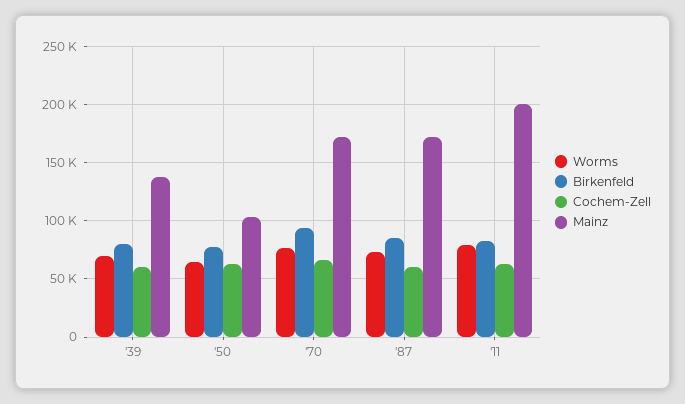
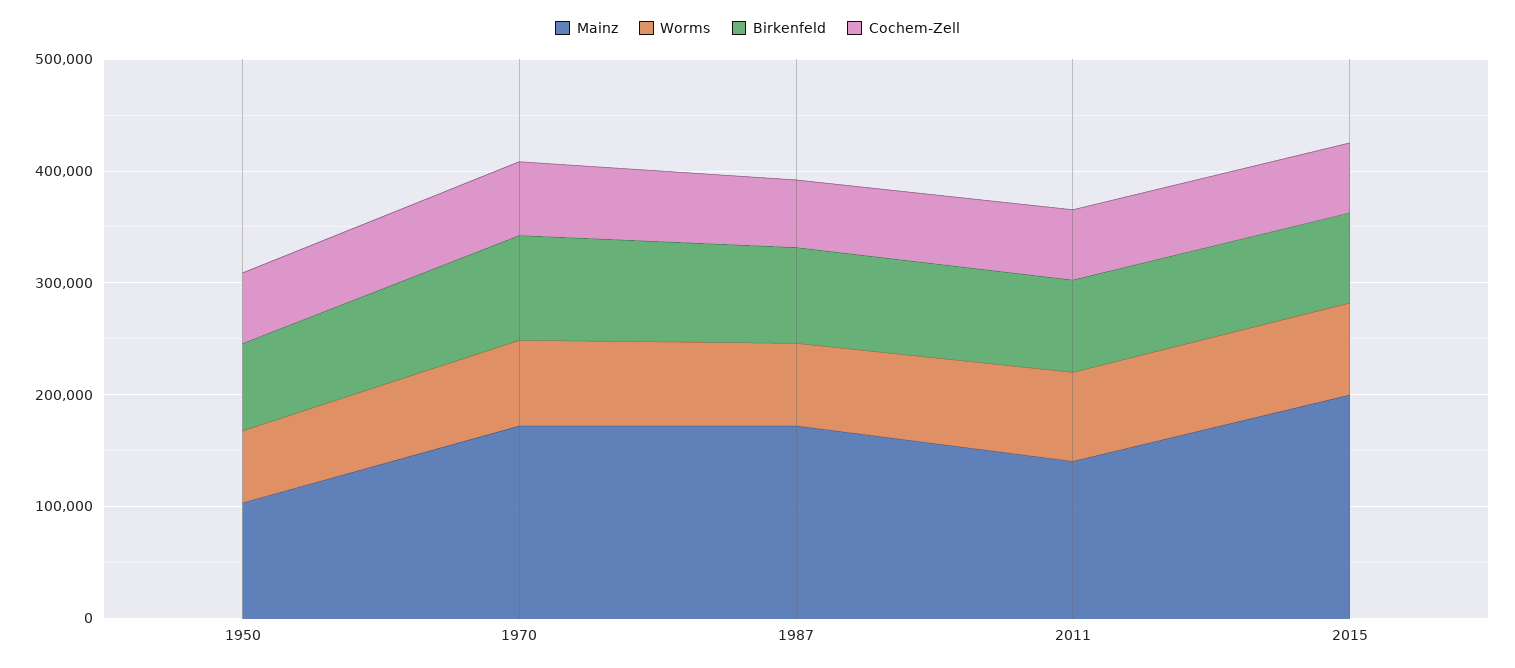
Worms, '39: 70000 -> none
Birkenfeld, '39: 80000 -> none
Cochem-Zell, '39: 60000 -> none
Mainz, '39: 140000 -> none
Mainz, '11: 200000 -> 140000
Mainz, 2015: none -> 200000
Worms, 2015: none -> 80000
Birkenfeld, 2015: none -> 80000
Cochem-Zell, 2015: none -> 60000

